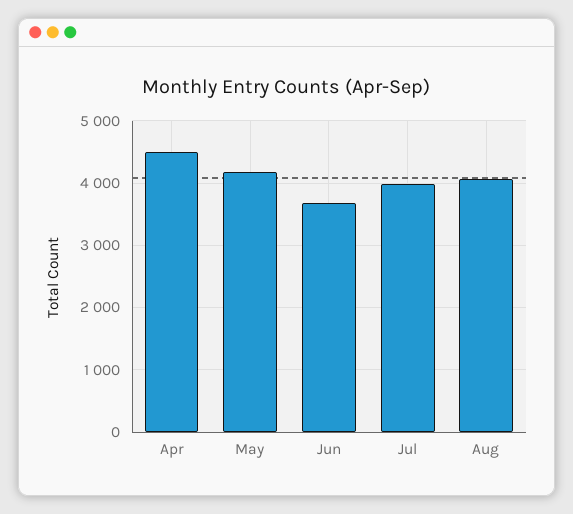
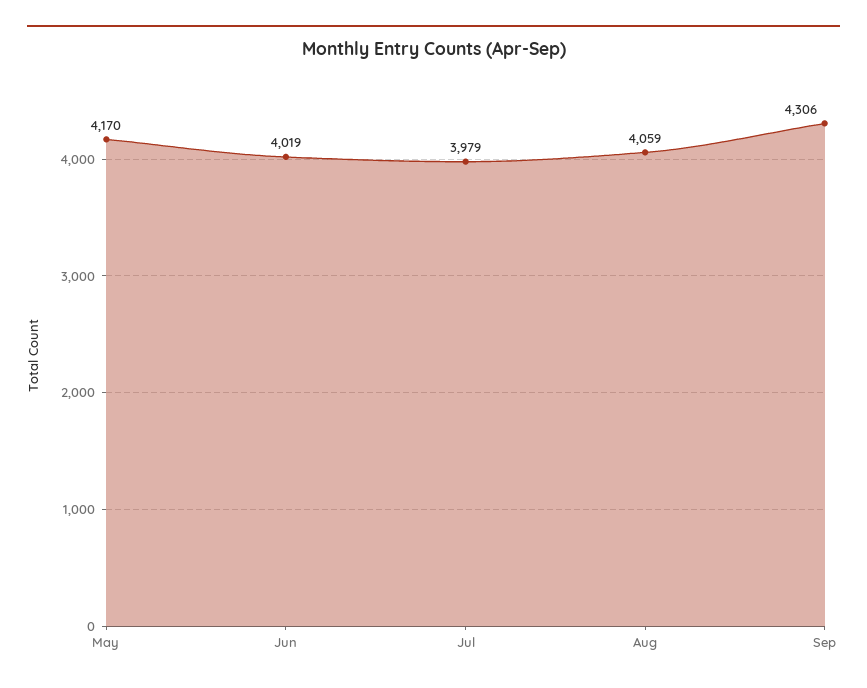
Apr: 4500 -> none
Jun: 3700 -> 4019
Sep: none -> 4306

